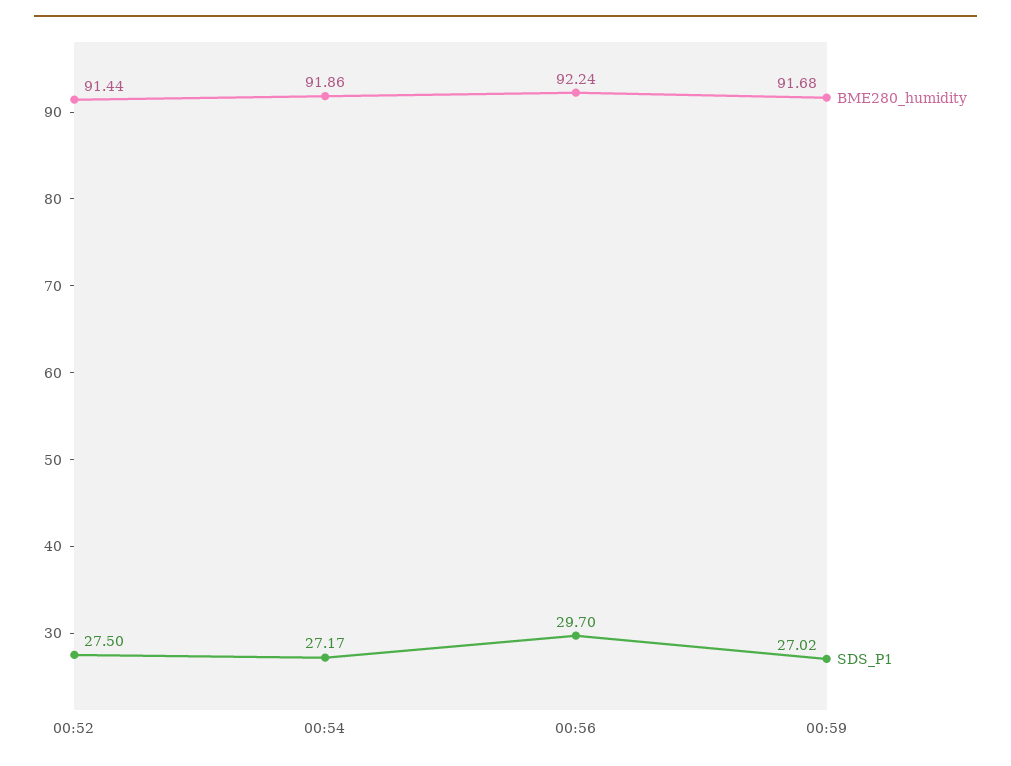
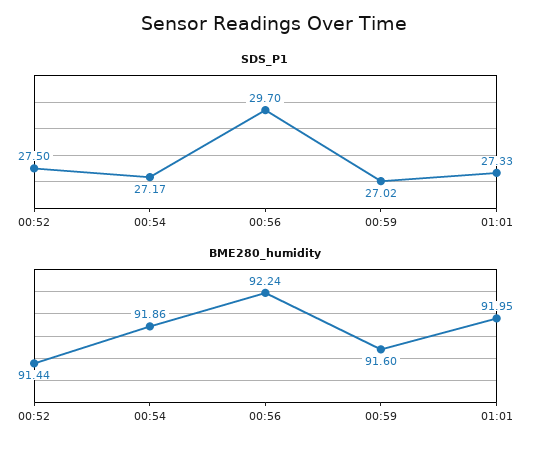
BME280_humidity, 00:59: 91.68 -> 91.6
SDS_P1, 01:01: none -> 27.33
BME280_humidity, 01:01: none -> 91.95

